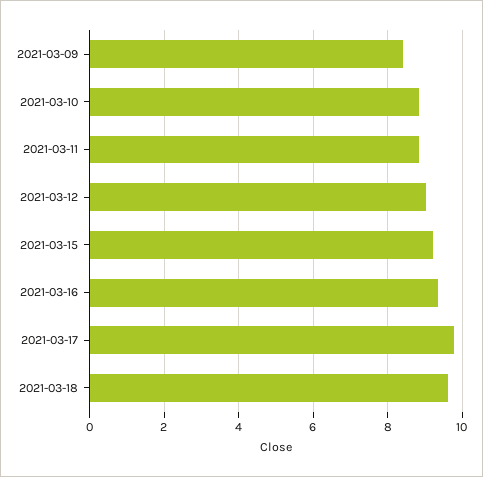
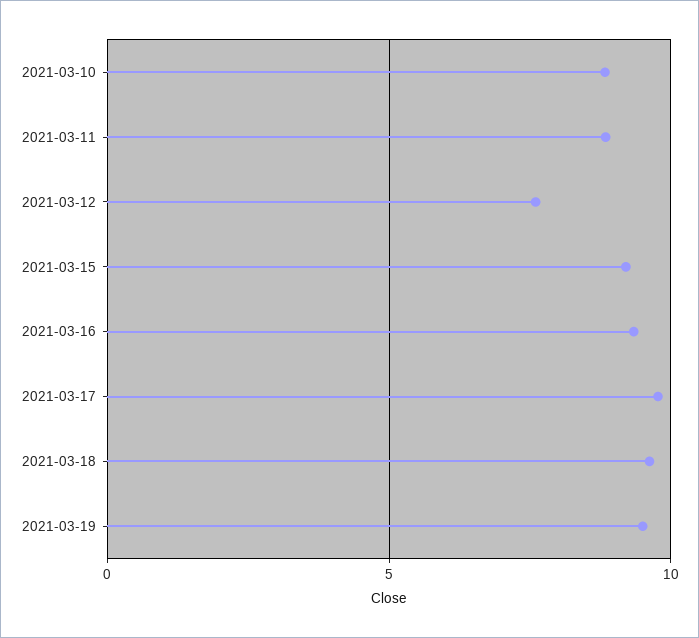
2021-03-09: 8.4 -> none
2021-03-12: 9 -> 7.5
2021-03-19: none -> 9.5

